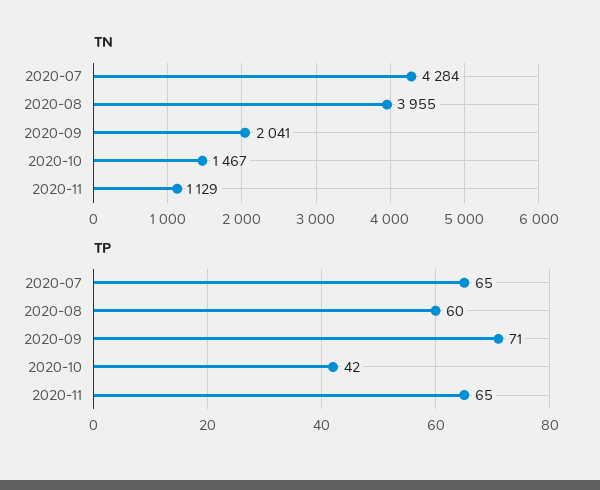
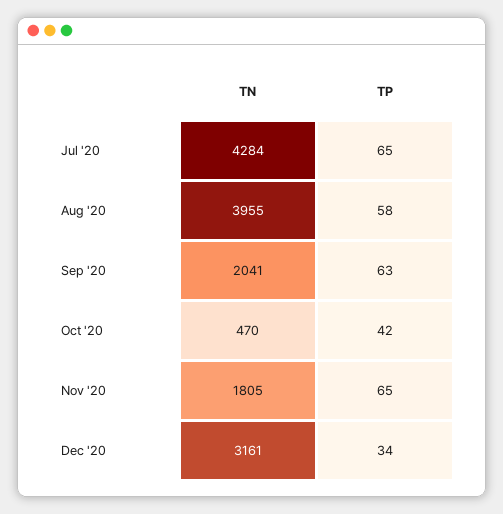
TN, 2020-10: 1467 -> 470
TN, 2020-11: 1129 -> 1805
TP, 2020-08: 60 -> 58
TP, 2020-09: 71 -> 63
TN, Dec '20: none -> 3161
TP, Dec '20: none -> 34

